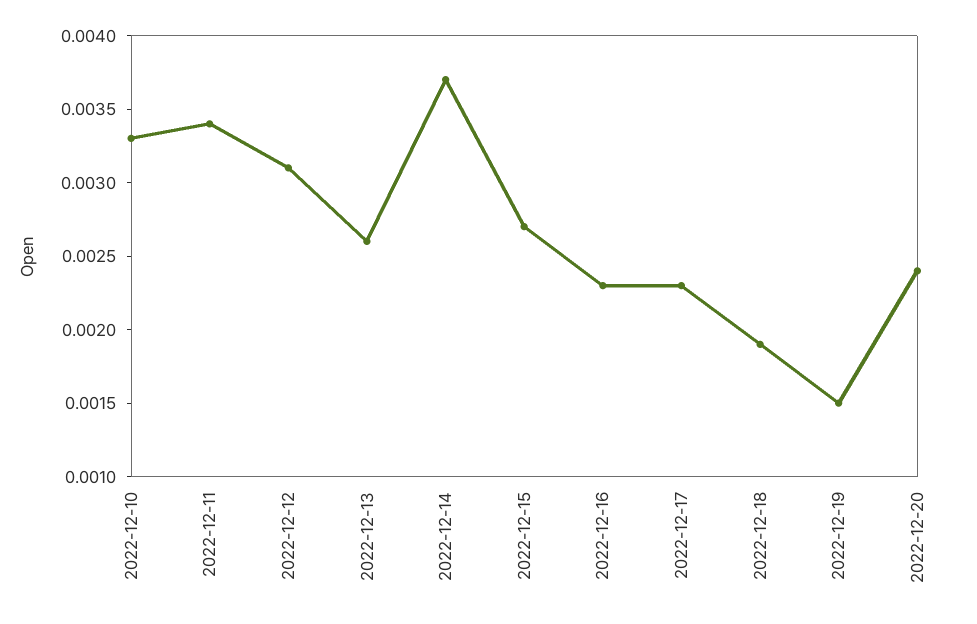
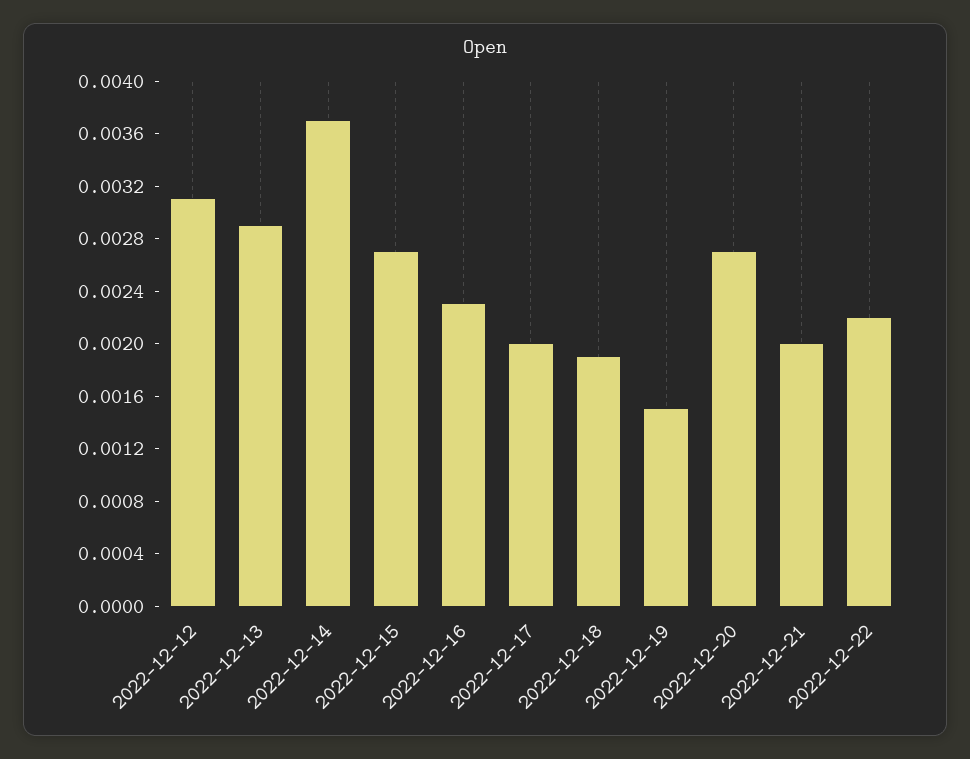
2022-12-10: 0.0033 -> none
2022-12-11: 0.0034 -> none
2022-12-13: 0.0026 -> 0.0029
2022-12-17: 0.0023 -> 0.002
2022-12-20: 0.0024 -> 0.0027
2022-12-21: none -> 0.002
2022-12-22: none -> 0.0022

